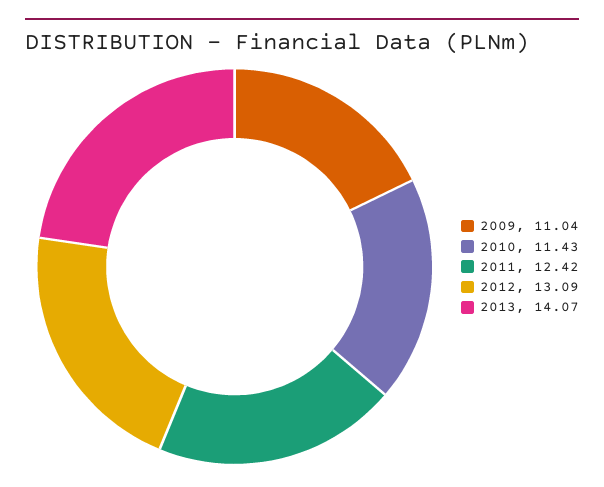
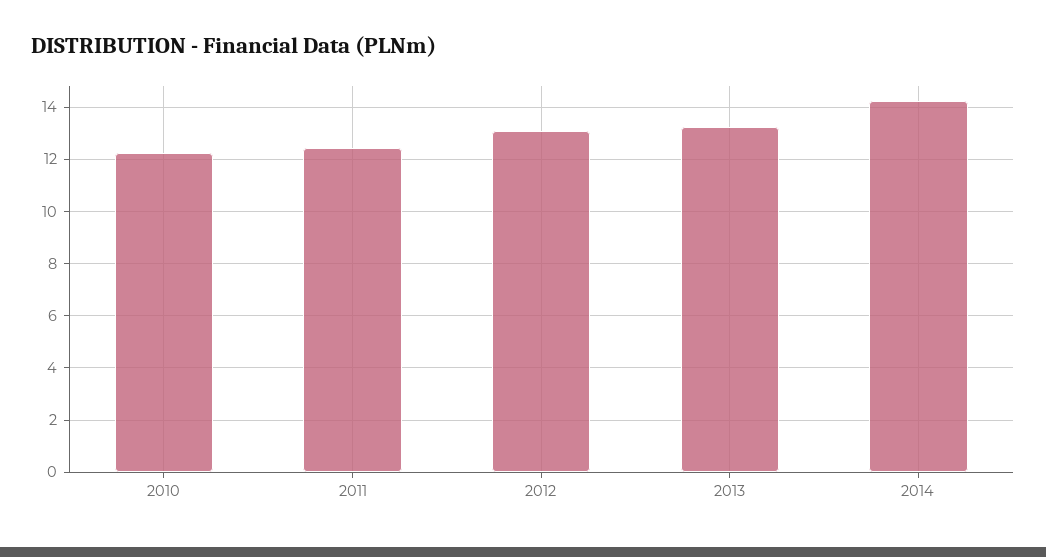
2009: 11.04 -> none
2010: 11.43 -> 12.25
2013: 14.07 -> 13.25
2014: none -> 14.25

